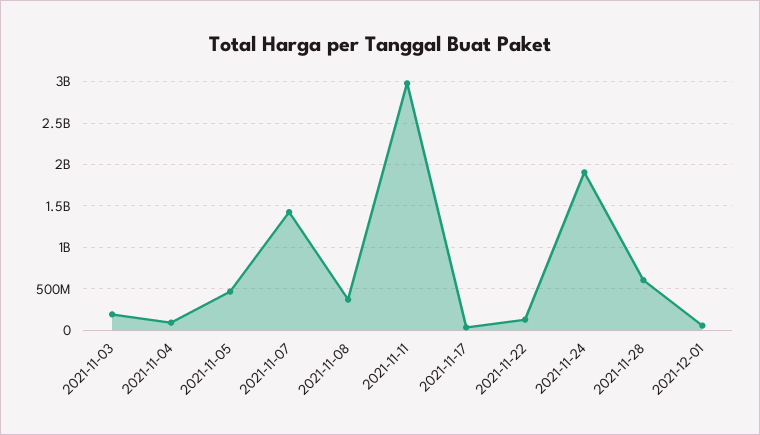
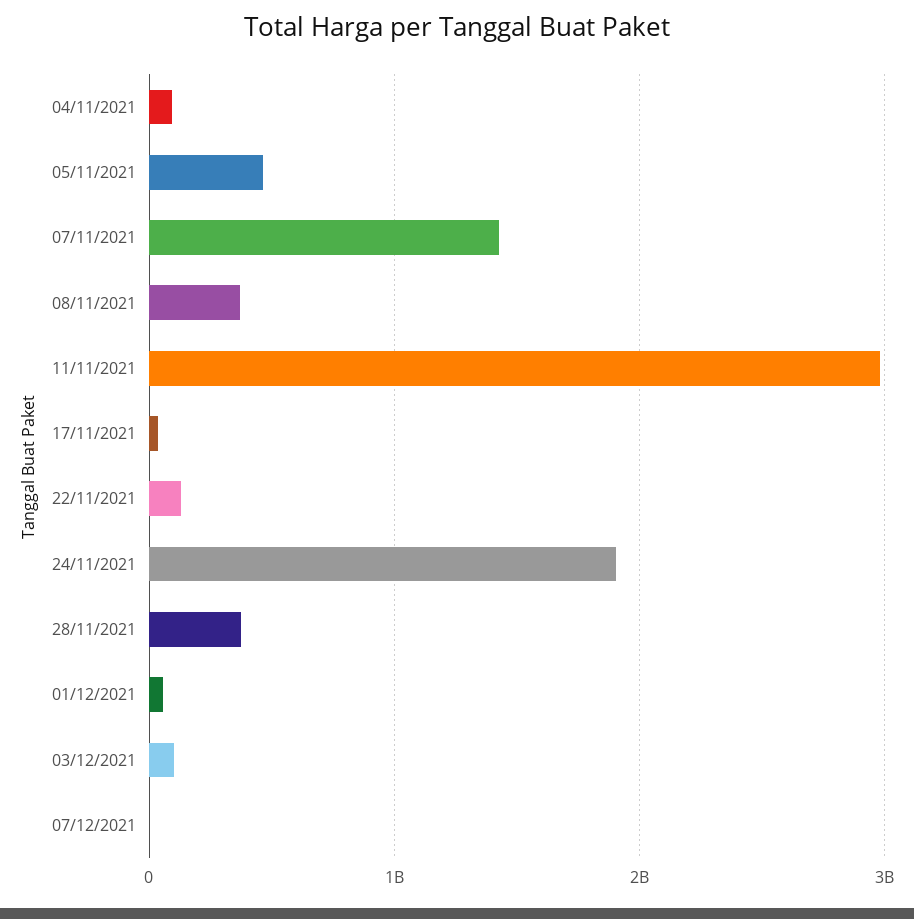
2021-11-03: 200000000 -> none
2021-11-28: 600000000 -> 400000000
03/12/2021: none -> 100000000
07/12/2021: none -> 0

